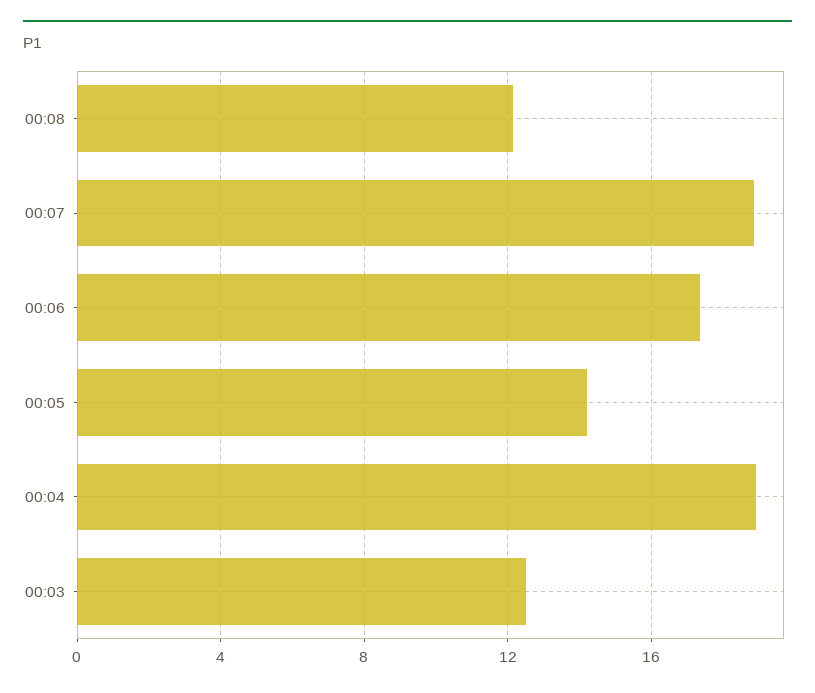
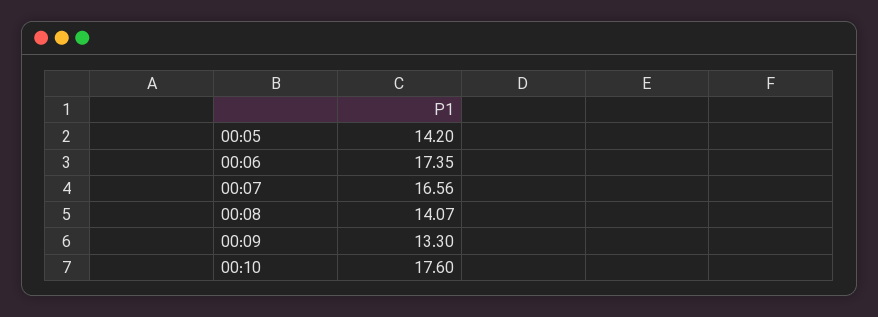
00:08: 12 -> 14.07
00:07: 19 -> 16.56
00:04: 19 -> none
00:03: 12.5 -> none
00:09: none -> 13.3
00:10: none -> 17.6

